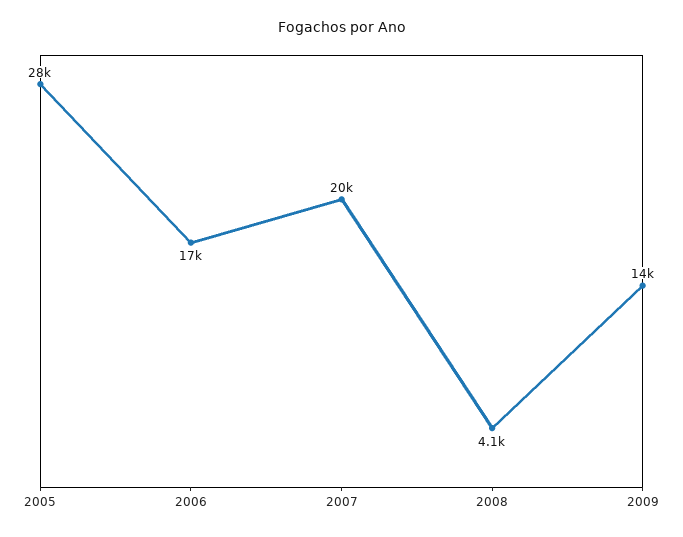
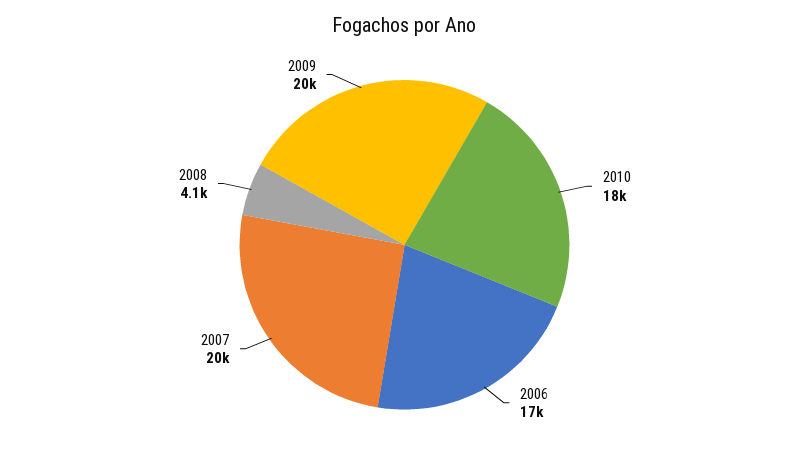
2005: 28000 -> none
2009: 14000 -> 20000
2010: none -> 18000

